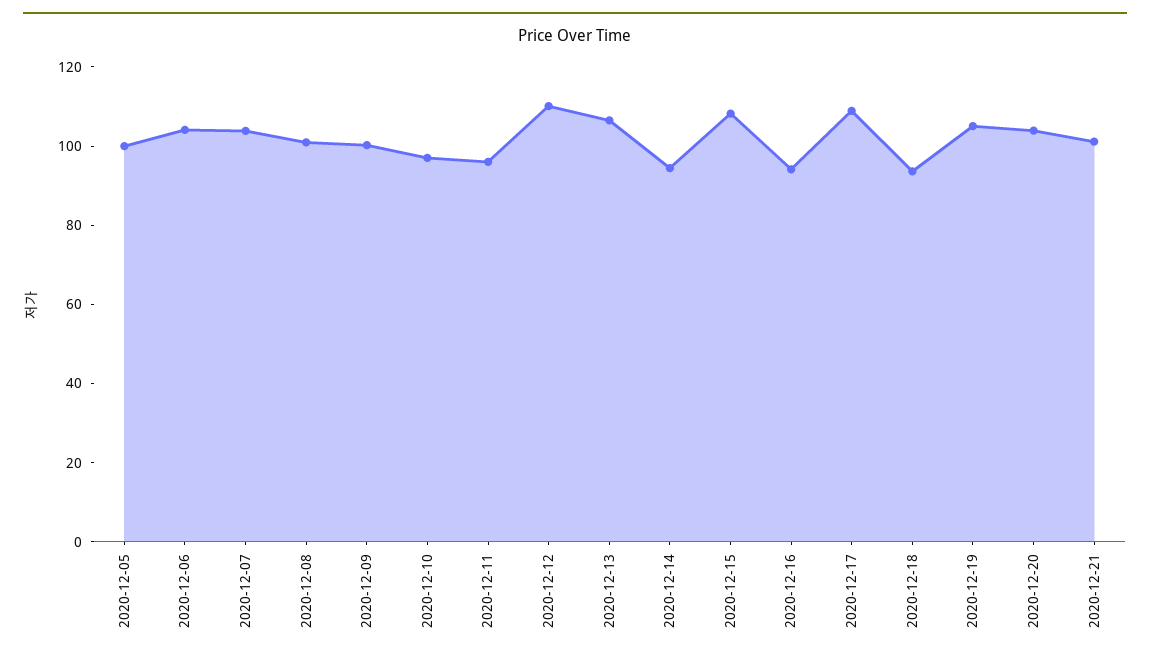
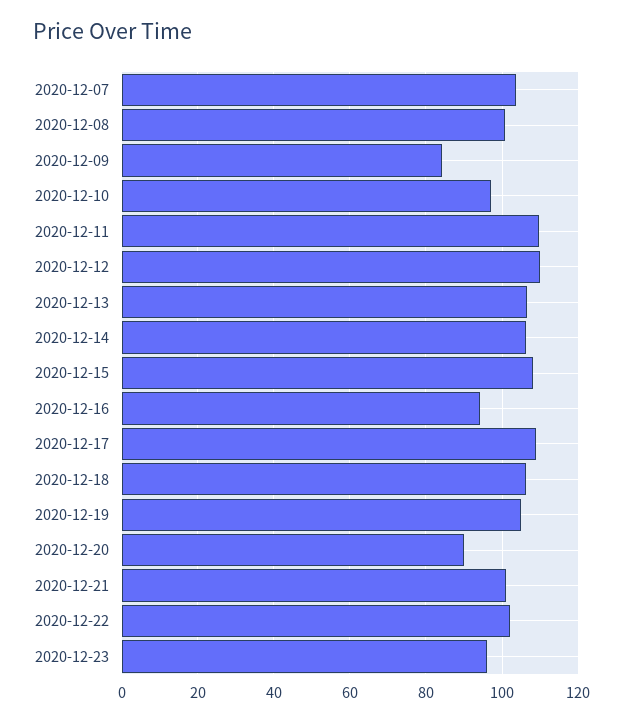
2020-12-05: 100 -> none
2020-12-06: 105 -> none
2020-12-09: 100 -> 84
2020-12-11: 95 -> 110
2020-12-14: 95 -> 106
2020-12-18: 95 -> 106
2020-12-20: 105 -> 90
2020-12-22: none -> 102
2020-12-23: none -> 96

